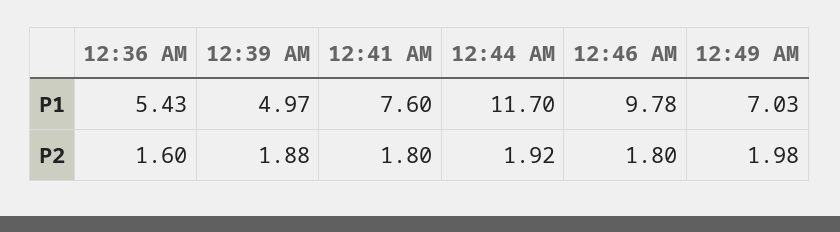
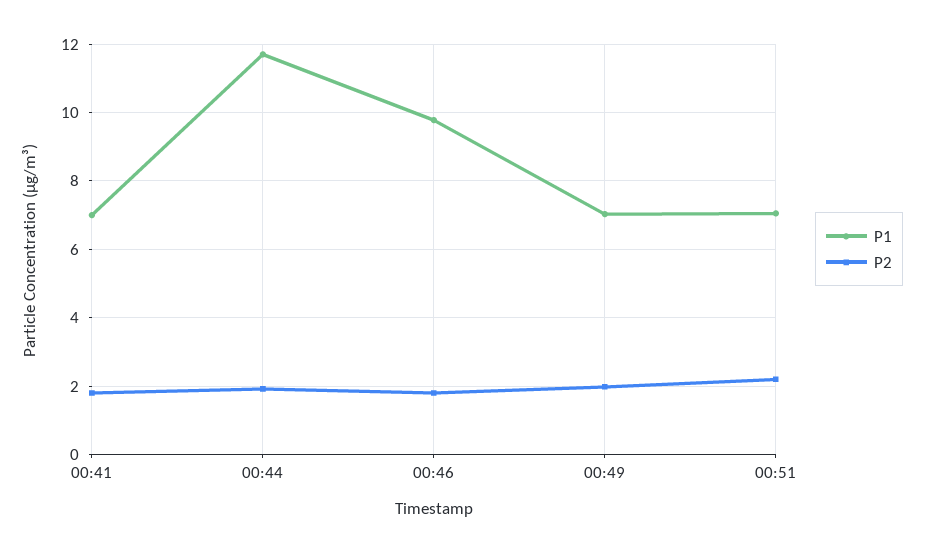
P1, 12:36 AM: 5.43 -> none
P1, 12:39 AM: 4.97 -> none
P1, 12:41 AM: 7.6 -> 7
P2, 12:36 AM: 1.6 -> none
P2, 12:39 AM: 1.88 -> none
P1, 00:51: none -> 7
P2, 00:51: none -> 2.2

